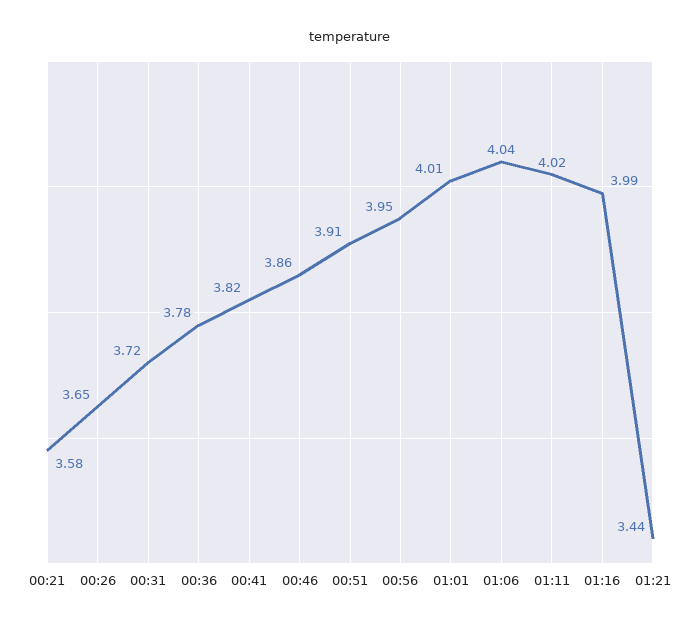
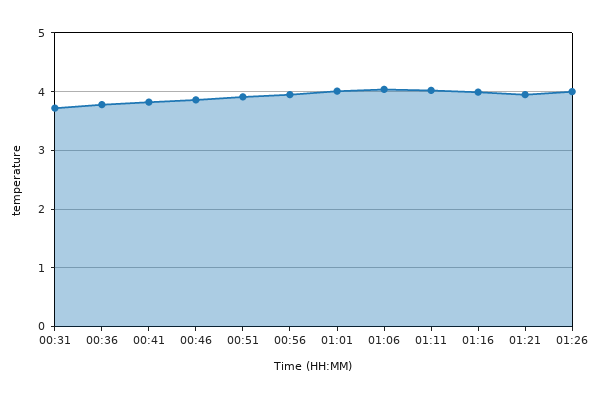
00:21: 3.58 -> none
00:26: 3.65 -> none
01:21: 3.44 -> 4
01:26: none -> 4

